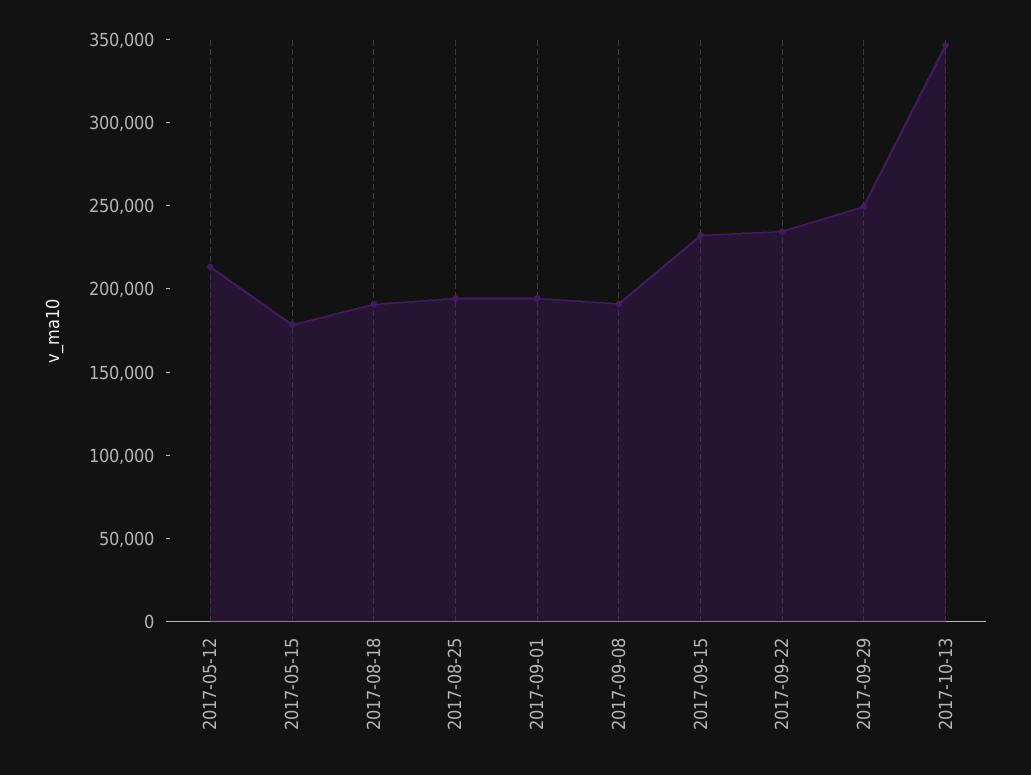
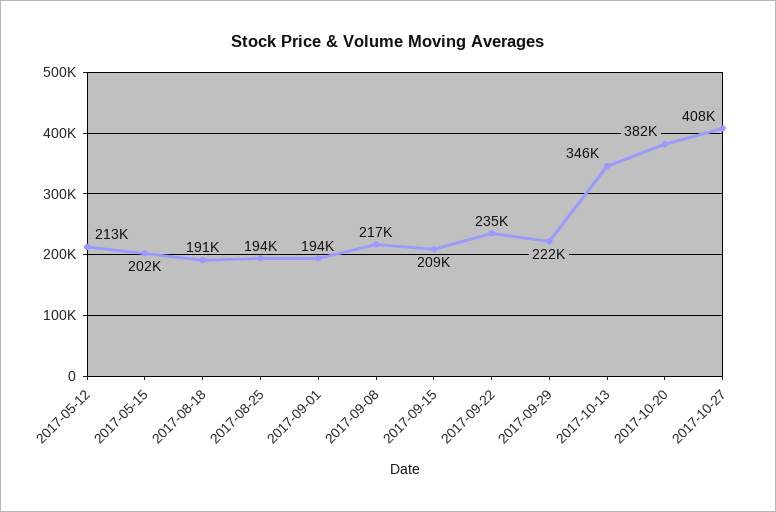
2017-05-15: 180000 -> 202000
2017-09-08: 190000 -> 217000
2017-09-15: 230000 -> 209000
2017-09-29: 250000 -> 222000
2017-10-20: none -> 382000
2017-10-27: none -> 408000

